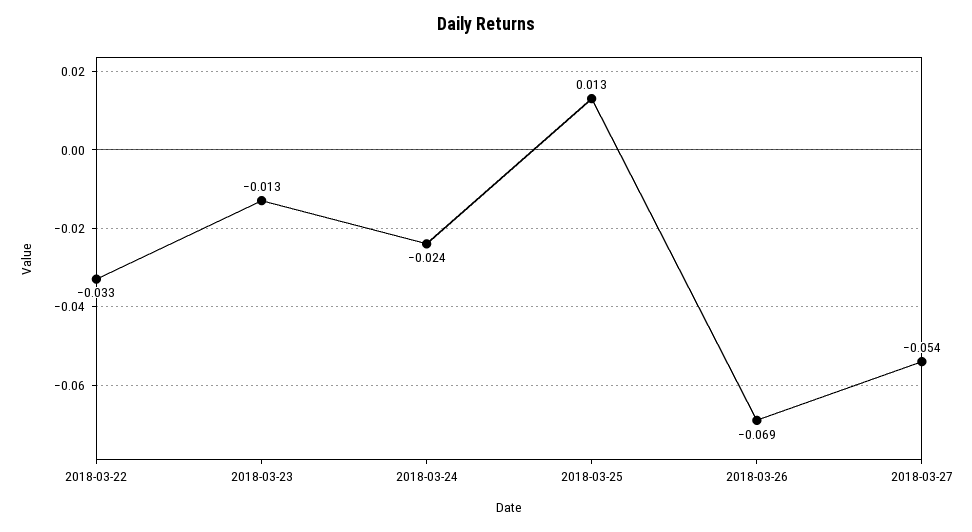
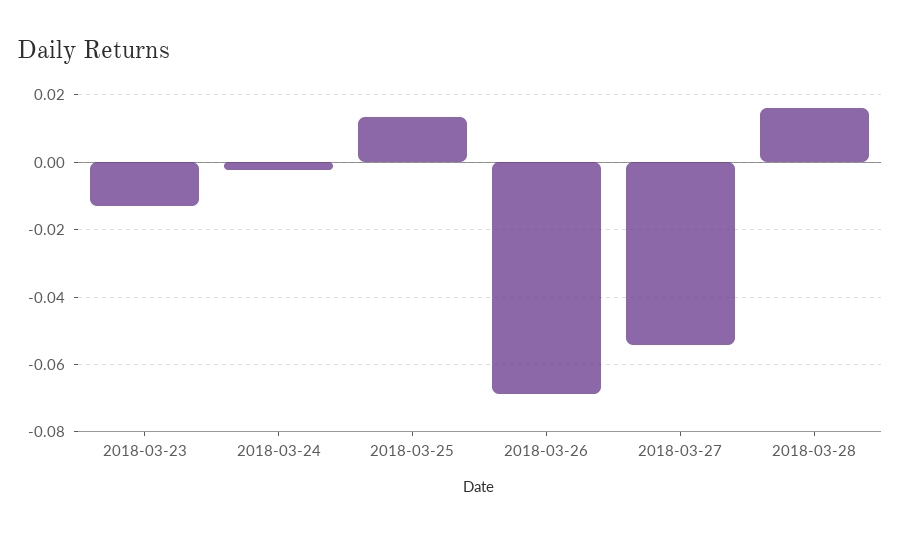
2018-03-22: -0.033 -> none
2018-03-24: -0.024 -> -0.002
2018-03-28: none -> 0.016

